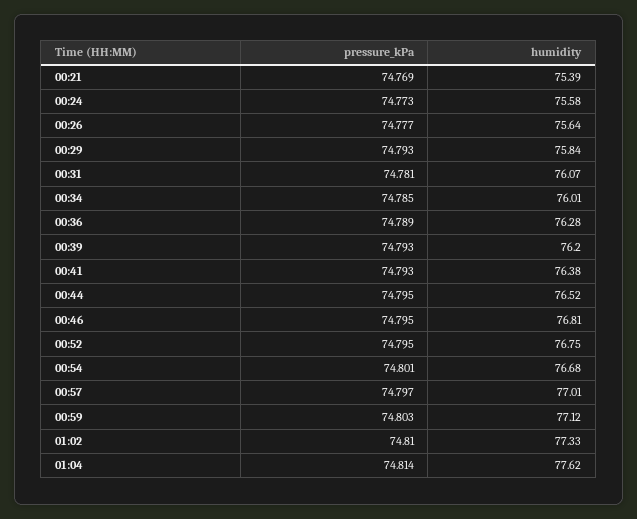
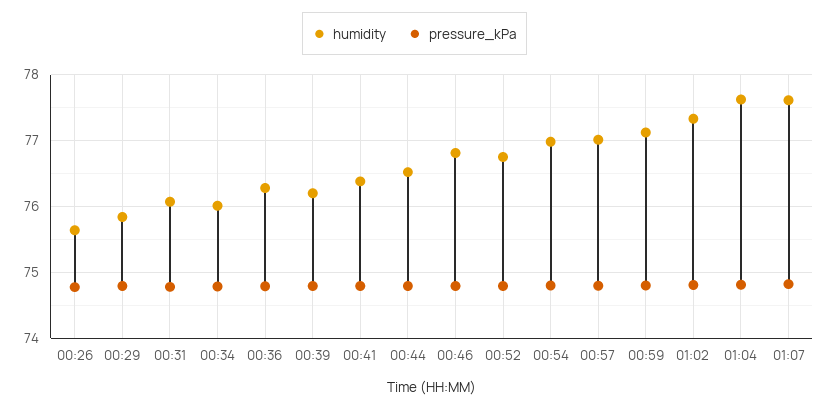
pressure_kPa, 00:21: 74.769 -> none
humidity, 00:21: 75.39 -> none
pressure_kPa, 00:24: 74.773 -> none
humidity, 00:24: 75.58 -> none
humidity, 00:54: 76.68 -> 77
humidity, 01:07: none -> 77.6
pressure_kPa, 01:07: none -> 74.8

